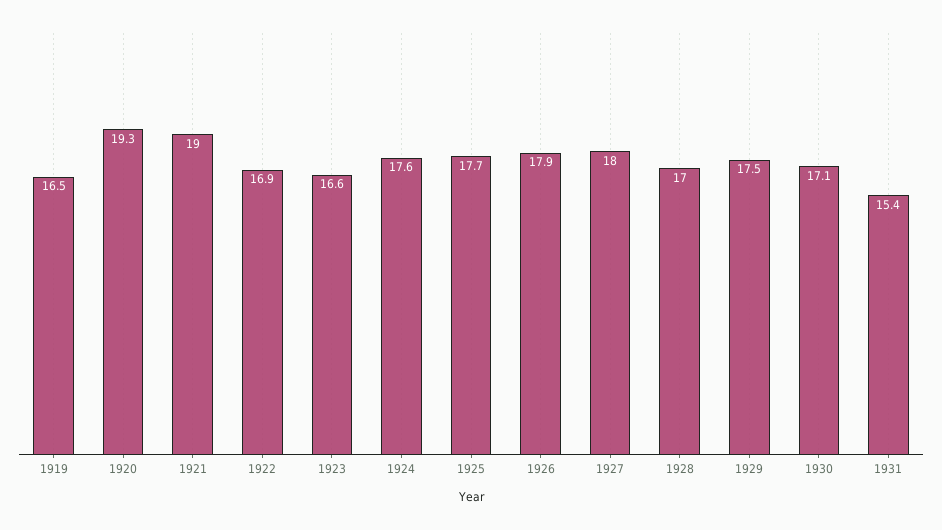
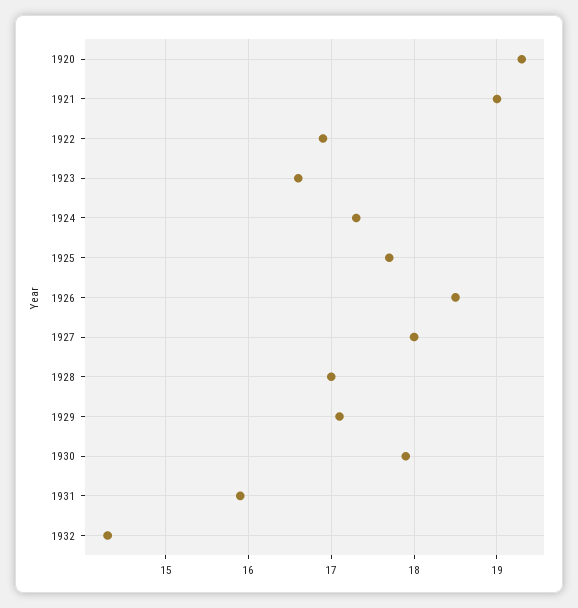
1919: 16.5 -> none
1924: 17.6 -> 17.3
1926: 17.9 -> 18.5
1929: 17.5 -> 17.1
1930: 17.1 -> 17.9
1931: 15.4 -> 15.9
1932: none -> 14.3

